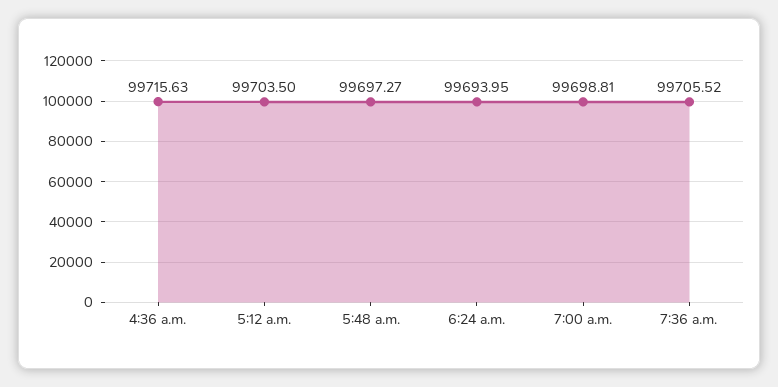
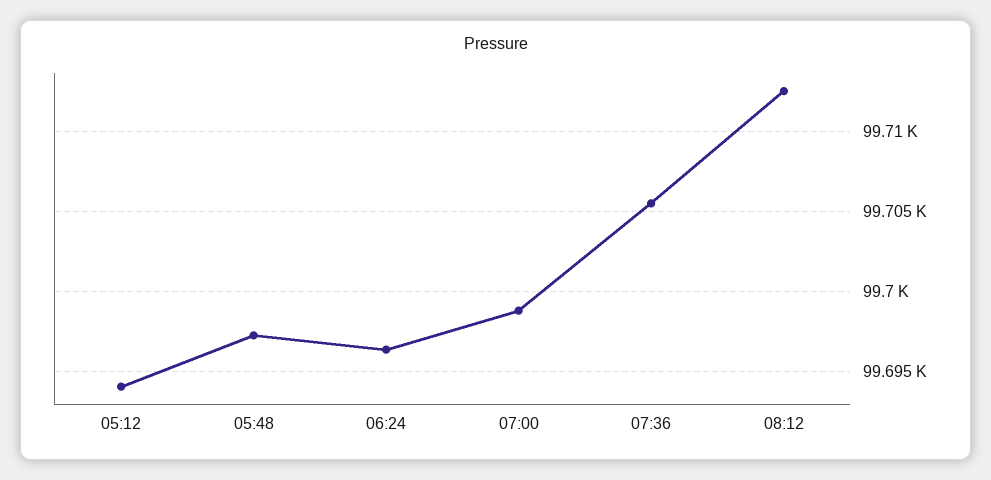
4:36 a.m.: 99715.63 -> none
5:12 a.m.: 99703.5 -> 99694
6:24 a.m.: 99693.95 -> 99696.5
08:12: none -> 99712.5

